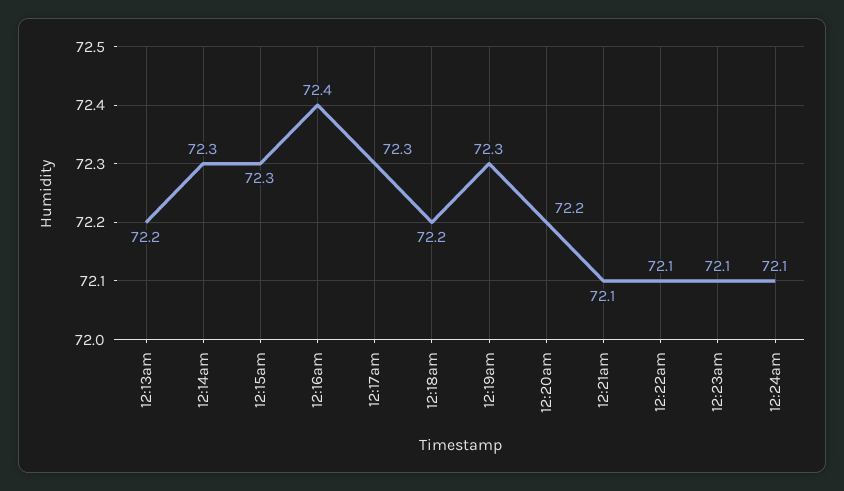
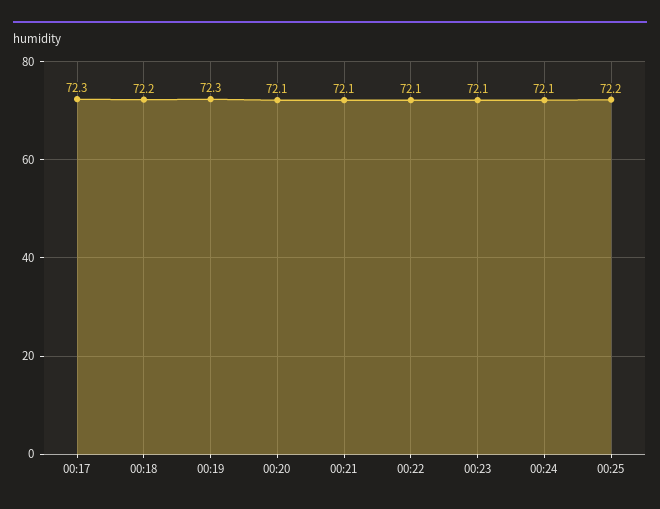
12:13am: 72.2 -> none
12:14am: 72.3 -> none
12:15am: 72.3 -> none
12:16am: 72.4 -> none
12:20am: 72.2 -> 72.1
00:25: none -> 72.2

